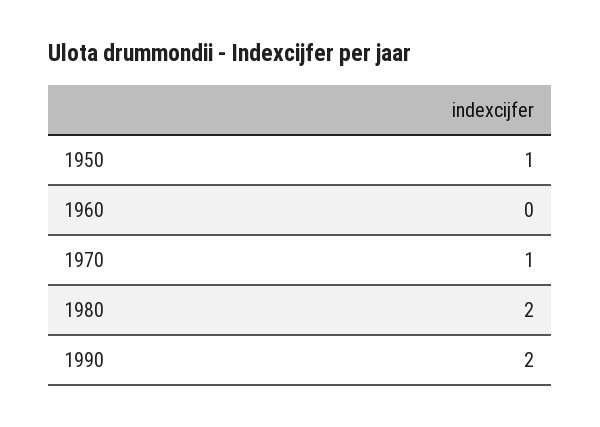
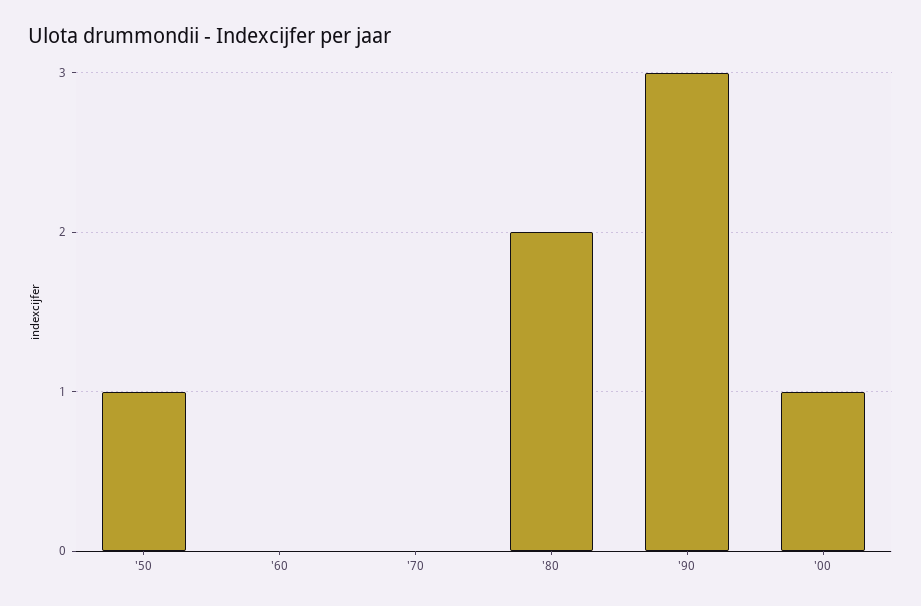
1970: 1 -> 0
1990: 2 -> 3
'00: none -> 1

